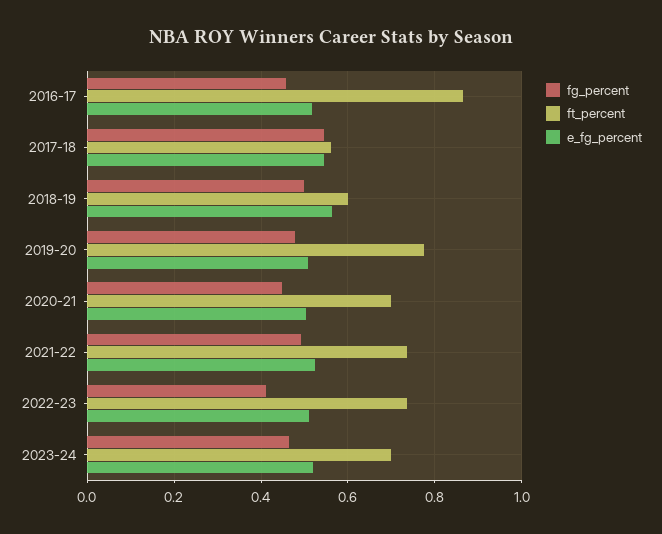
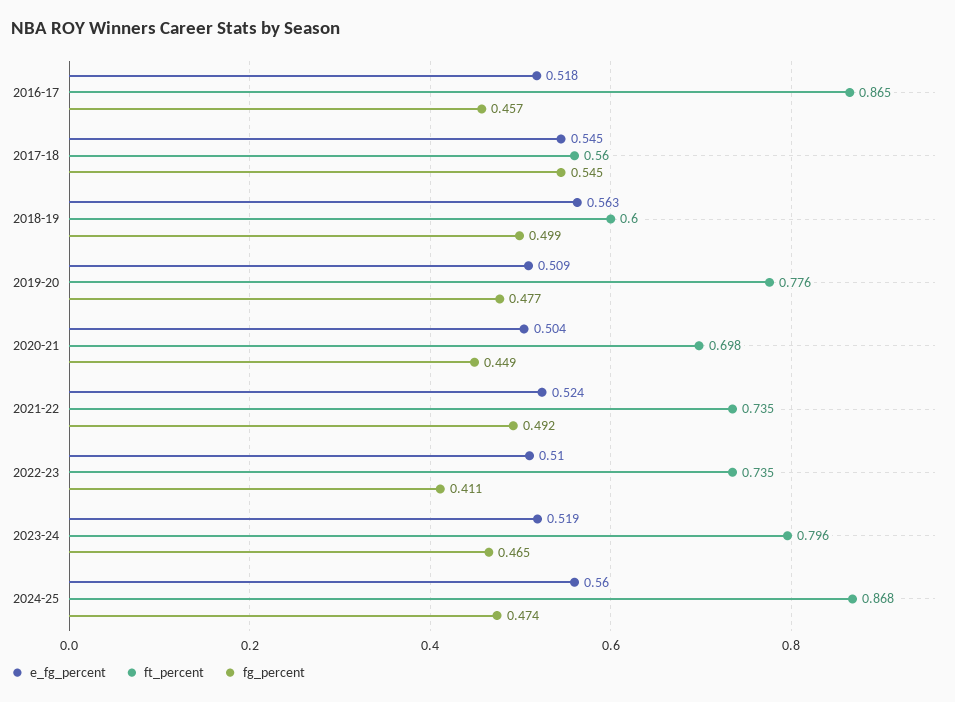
ft_percent, 2023-24: 0.7 -> 0.796
e_fg_percent, 2024-25: none -> 0.56
ft_percent, 2024-25: none -> 0.868
fg_percent, 2024-25: none -> 0.474

